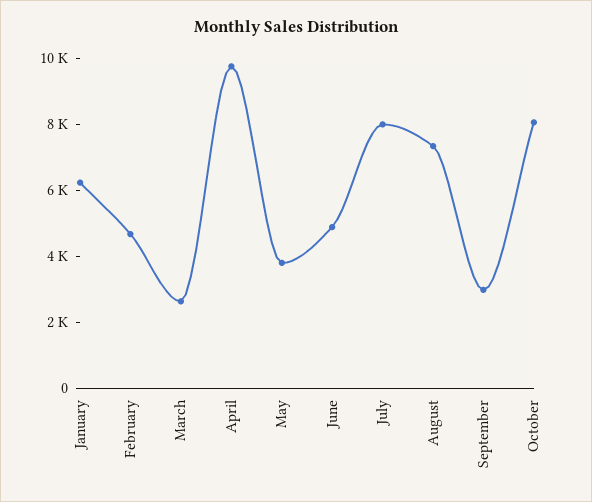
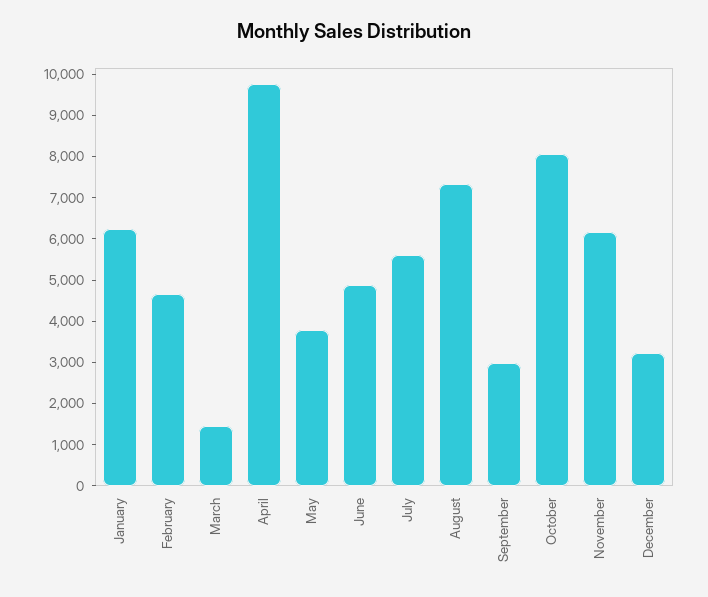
March: 2500 -> 1400
July: 8000 -> 5600
November: none -> 6200
December: none -> 3200

